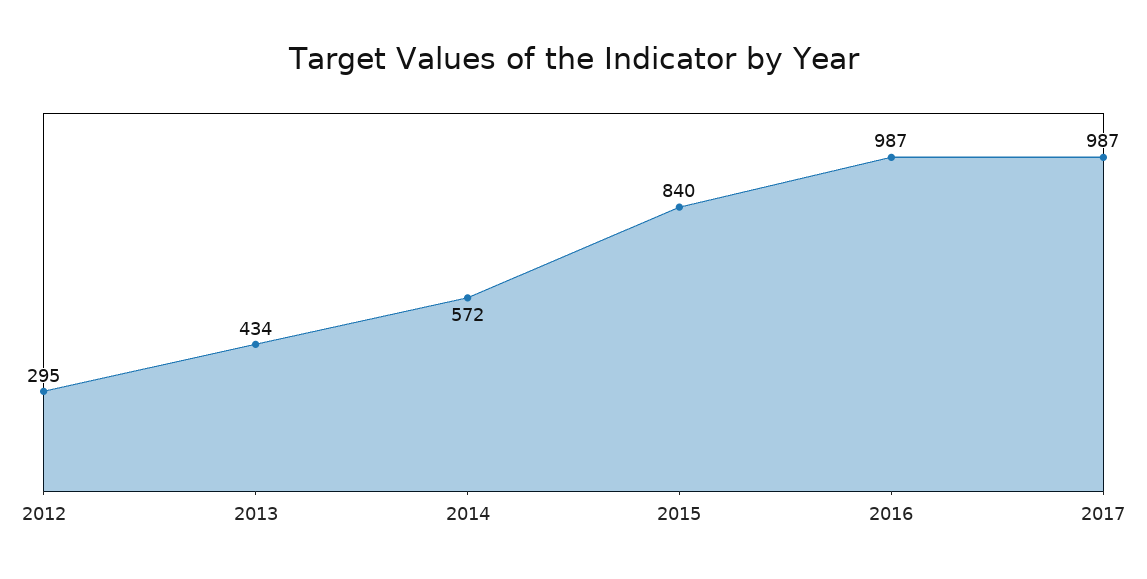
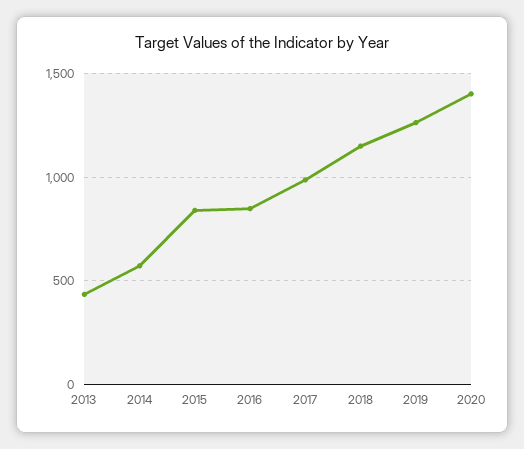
2012: 295 -> none
2016: 987 -> 850
2018: none -> 1150
2019: none -> 1250
2020: none -> 1400

